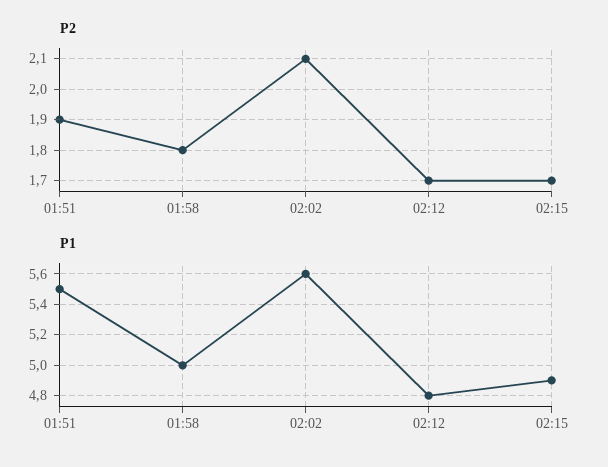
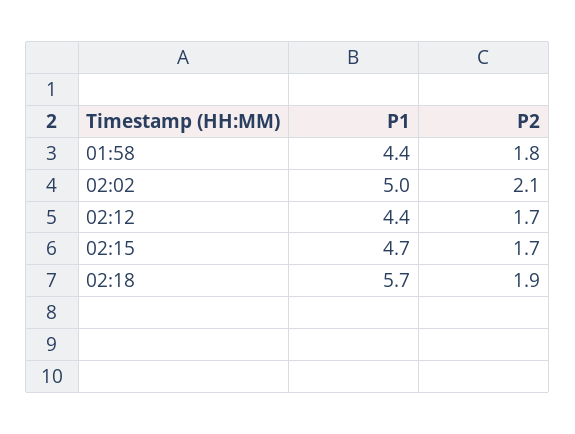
P2, 01:51: 1.9 -> none
P1, 01:51: 5.5 -> none
P1, 01:58: 5 -> 4.4
P1, 02:02: 5.6 -> 5
P1, 02:12: 4.8 -> 4.4
P1, 02:15: 4.9 -> 4.7
P1, 02:18: none -> 5.7
P2, 02:18: none -> 1.9

